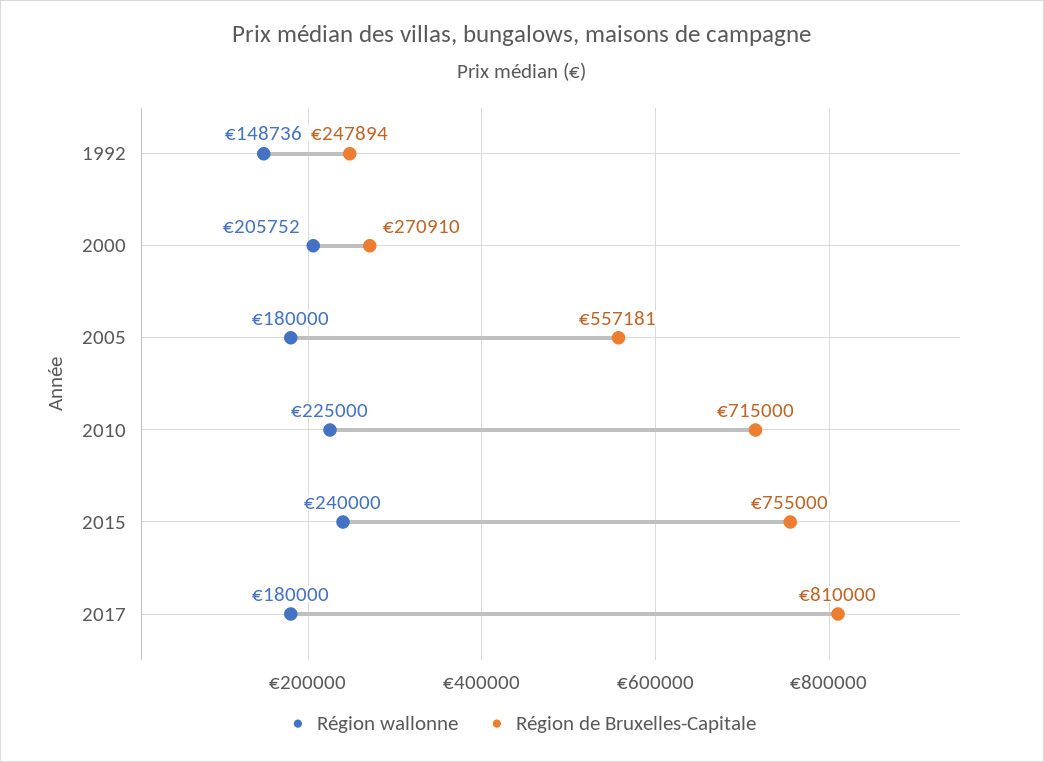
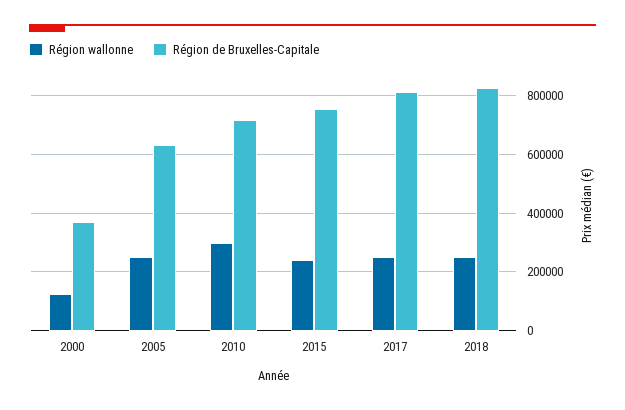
Région wallonne, 1992: 148736 -> none
Région de Bruxelles-Capitale, 1992: 247894 -> none
Région wallonne, 2000: 205752 -> 125000
Région de Bruxelles-Capitale, 2000: 270910 -> 375000
Région wallonne, 2005: 180000 -> 250000
Région de Bruxelles-Capitale, 2005: 557181 -> 625000
Région wallonne, 2010: 225000 -> 300000
Région wallonne, 2017: 180000 -> 250000
Région wallonne, 2018: none -> 250000
Région de Bruxelles-Capitale, 2018: none -> 825000

